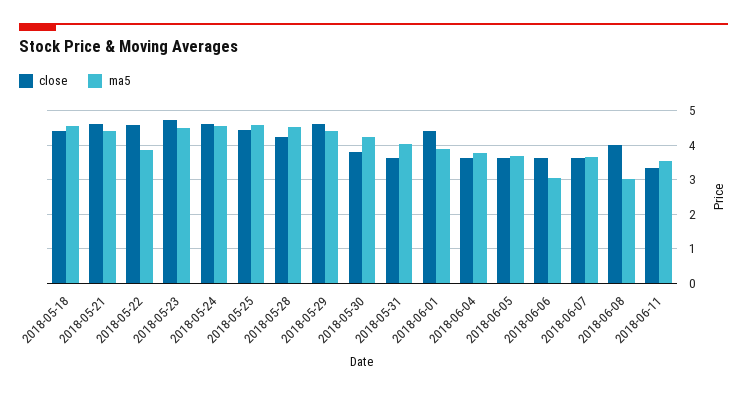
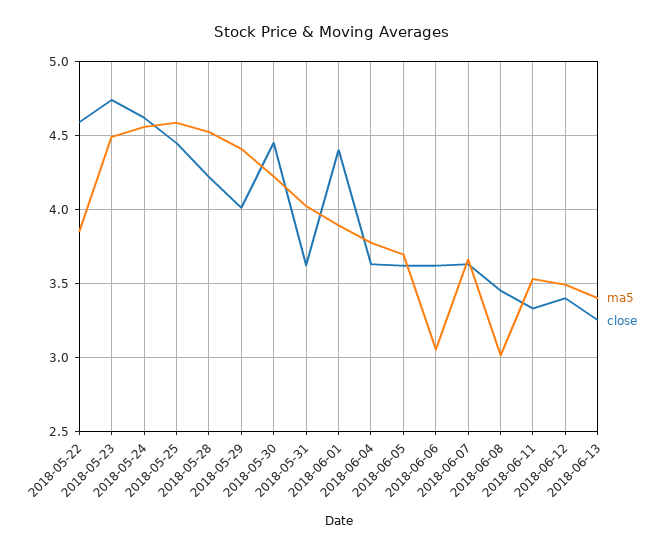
close, 2018-05-18: 4.4 -> none
ma5, 2018-05-18: 4.6 -> none
close, 2018-05-21: 4.6 -> none
ma5, 2018-05-21: 4.4 -> none
close, 2018-05-29: 4.6 -> 4
close, 2018-05-30: 3.8 -> 4.45
close, 2018-06-08: 4 -> 3.45
ma5, 2018-06-12: none -> 3.5
close, 2018-06-12: none -> 3.4
ma5, 2018-06-13: none -> 3.4
close, 2018-06-13: none -> 3.25

